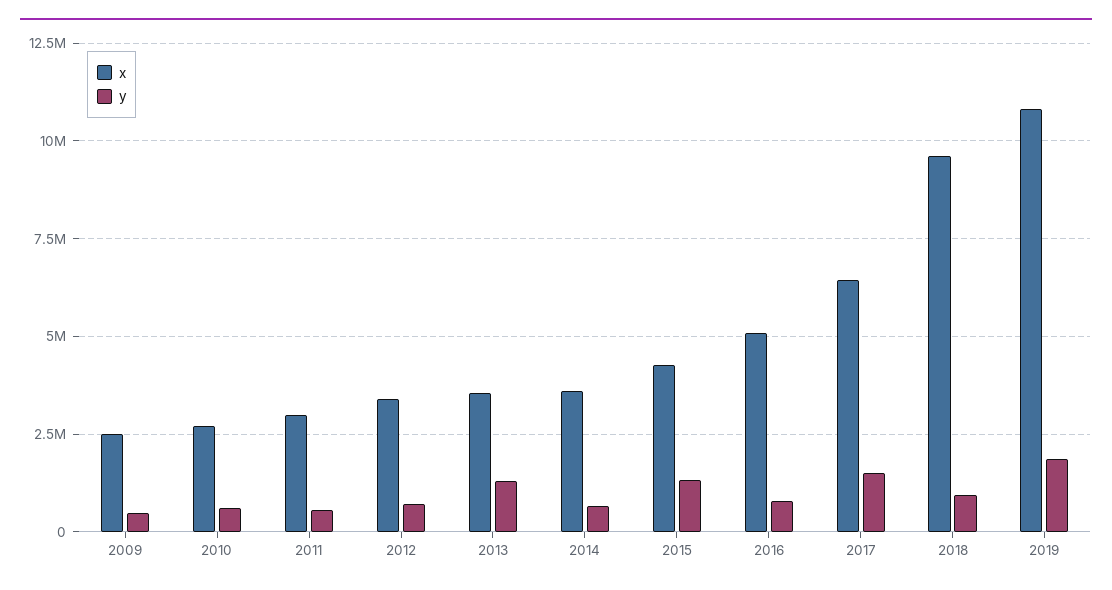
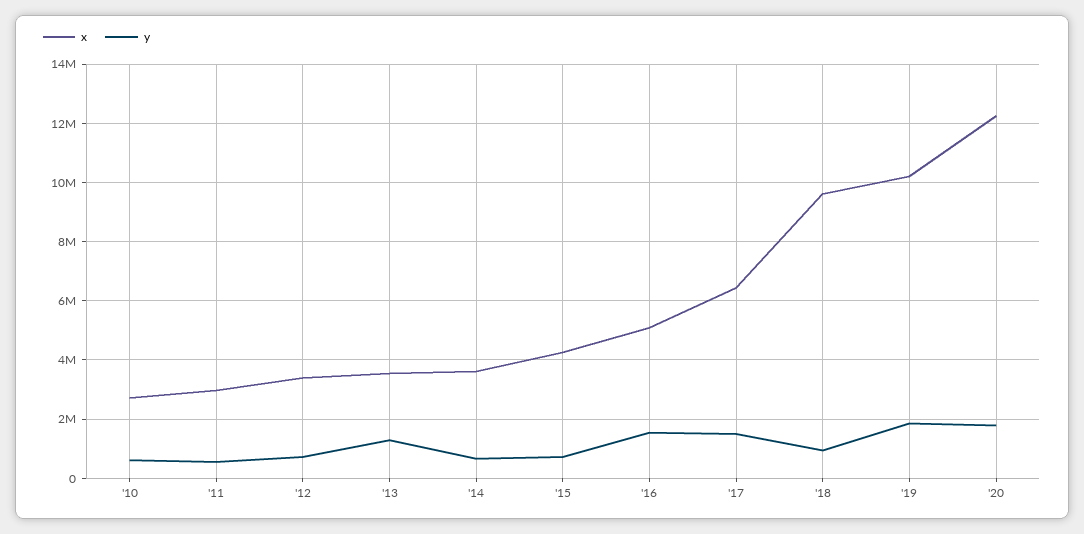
x, 2009: 2500000 -> none
y, 2009: 500000 -> none
y, 2015: 1250000 -> 750000
y, 2016: 750000 -> 1500000
x, 2019: 10750000 -> 10250000
x, '20: none -> 12250000
y, '20: none -> 1750000

